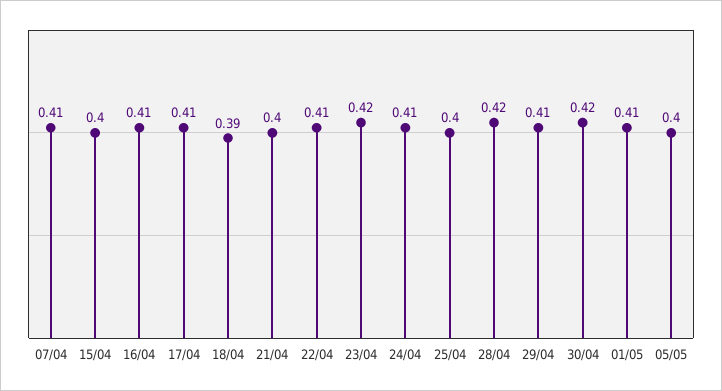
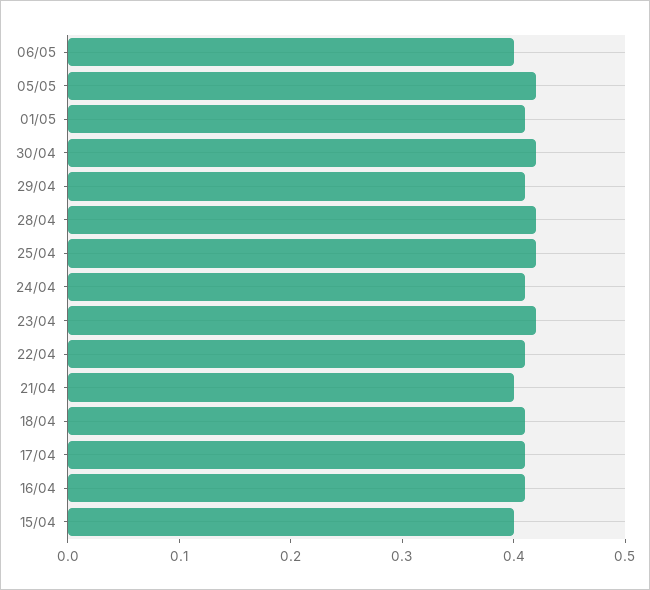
07/04: 0.41 -> none
18/04: 0.39 -> 0.41
25/04: 0.4 -> 0.42
05/05: 0.4 -> 0.42
06/05: none -> 0.4

